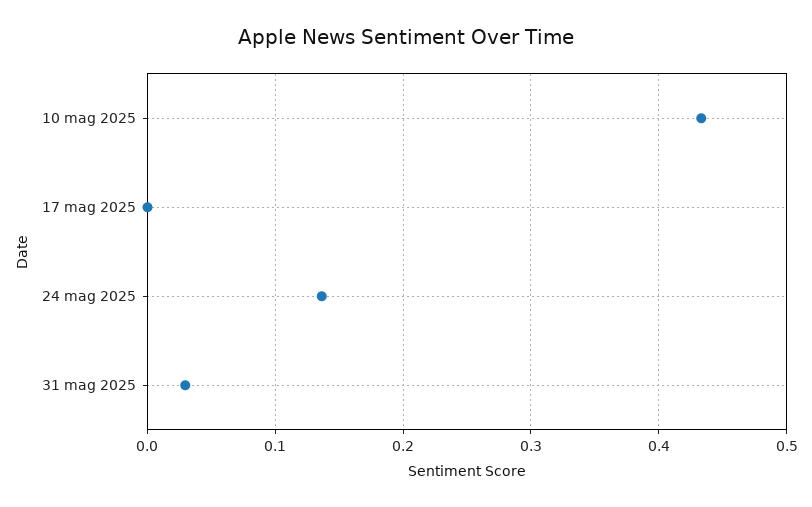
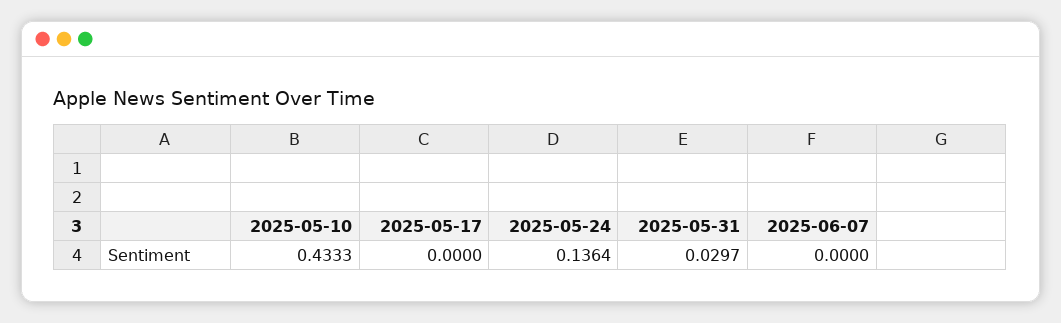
2025-06-07: none -> 0

